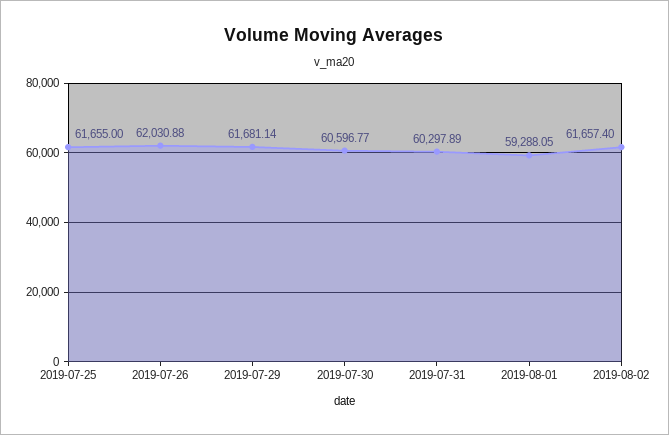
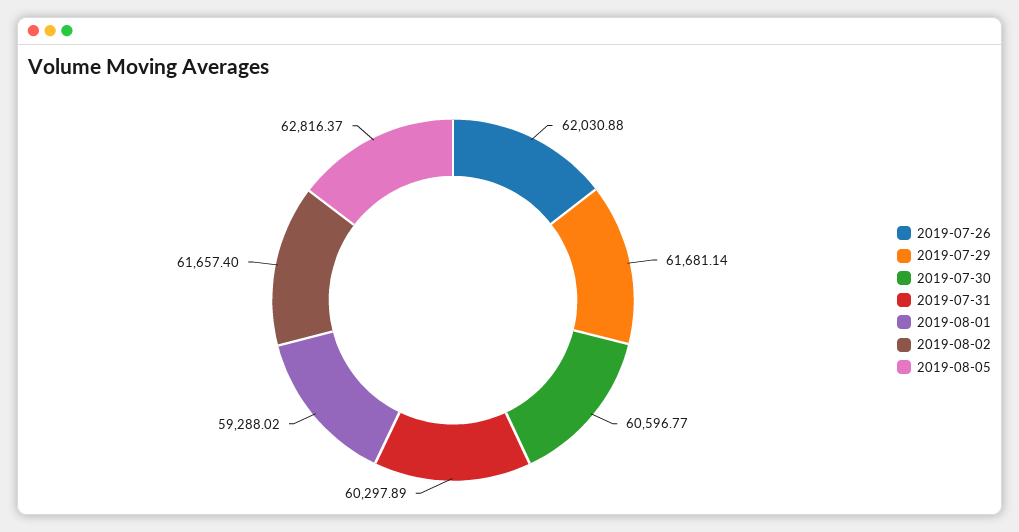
2019-07-25: 61655 -> none
2019-08-01: 59288.05 -> 59288.02
2019-08-05: none -> 62816.37

